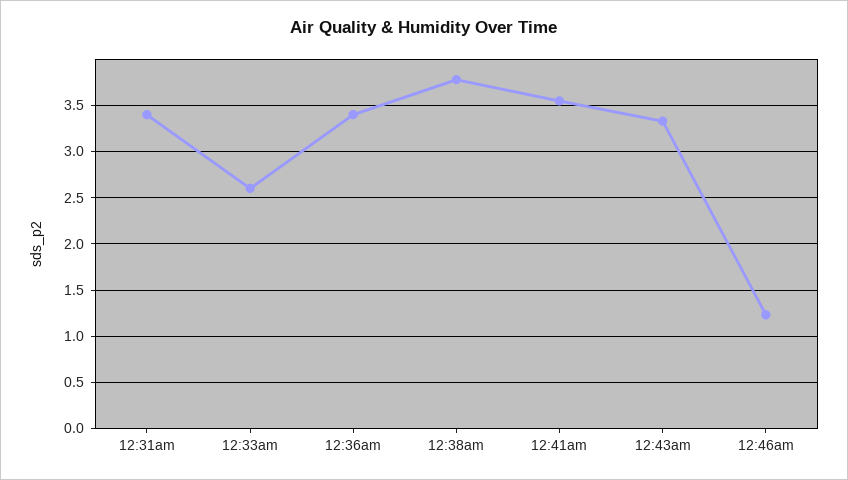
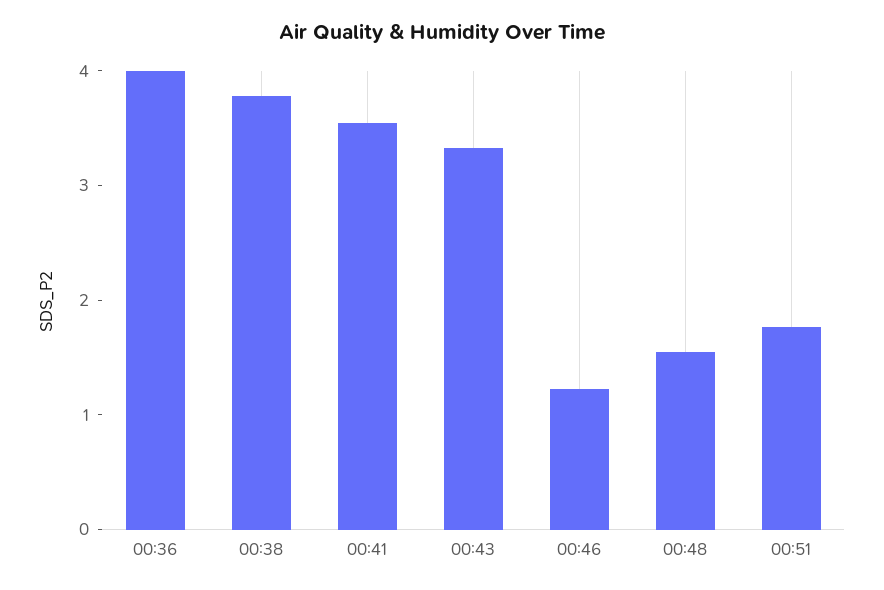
12:31am: 3.4 -> none
12:33am: 2.6 -> none
12:36am: 3.4 -> 4
00:48: none -> 1.6
00:51: none -> 1.8

